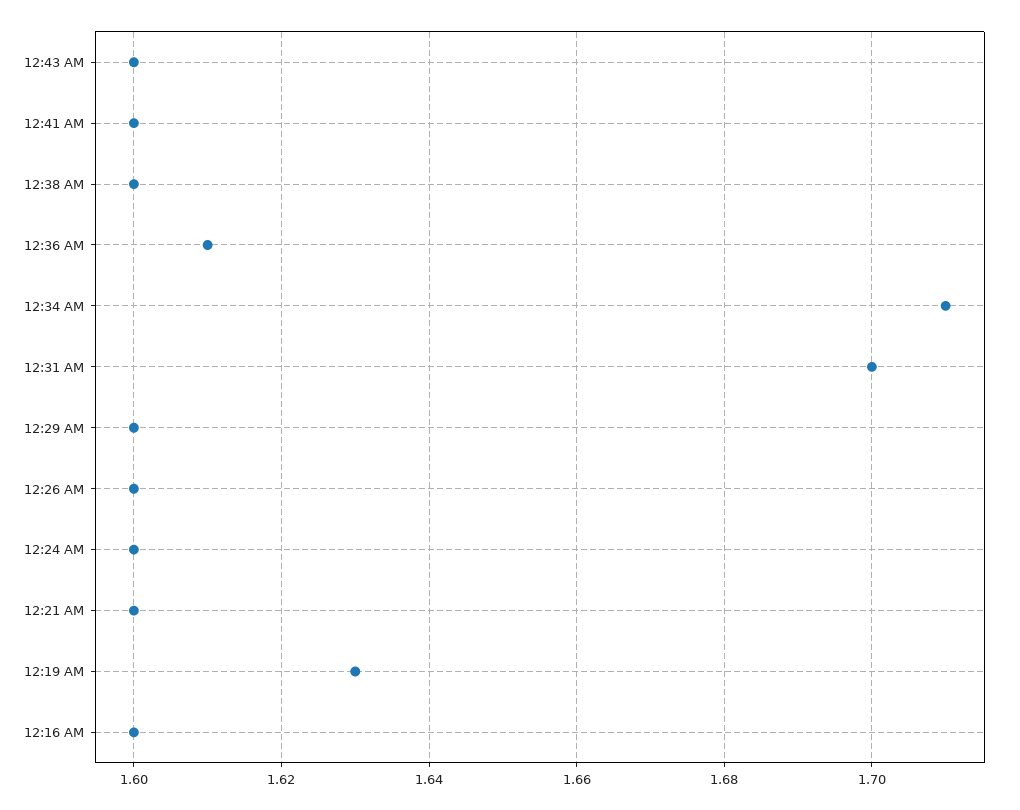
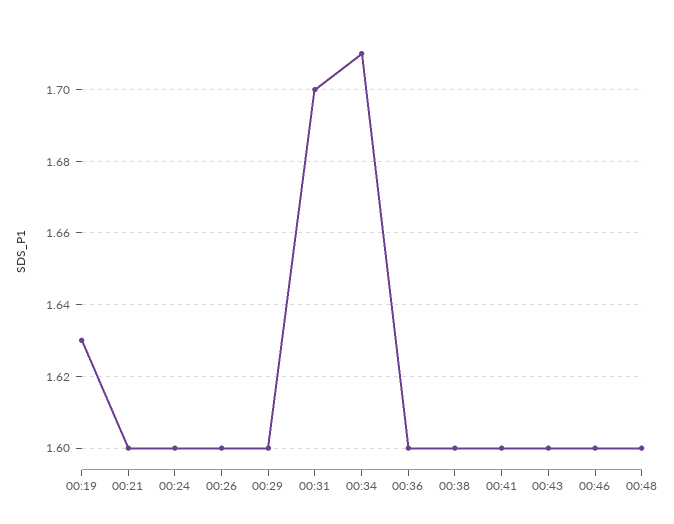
12:36 AM: 1.61 -> 1.6
12:16 AM: 1.6 -> none
00:46: none -> 1.6
00:48: none -> 1.6

